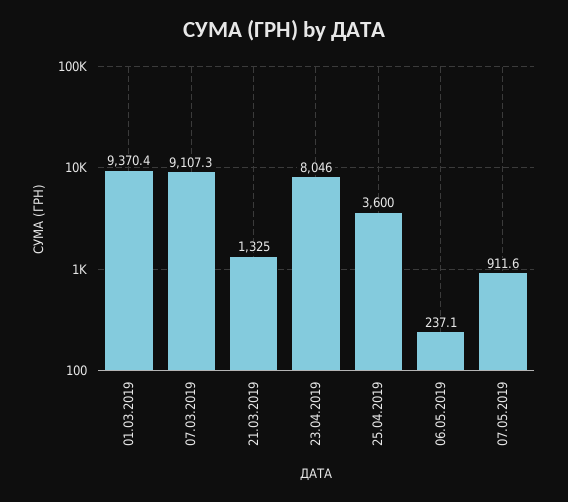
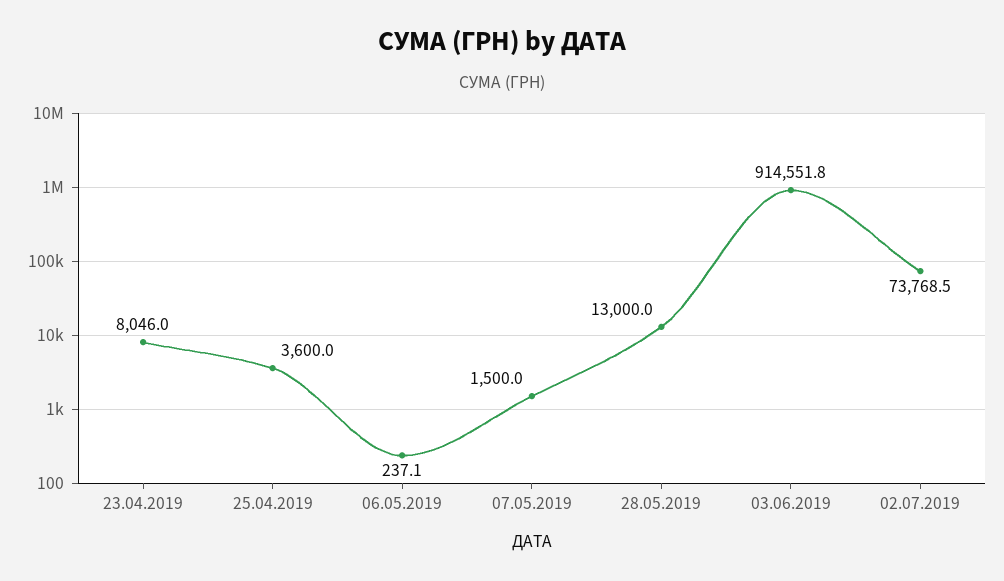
01.03.2019: 9370.4 -> none
07.03.2019: 9107.3 -> none
21.03.2019: 1325 -> none
07.05.2019: 911.6 -> 1500
28.05.2019: none -> 13000
03.06.2019: none -> 914551.8
02.07.2019: none -> 73768.5

